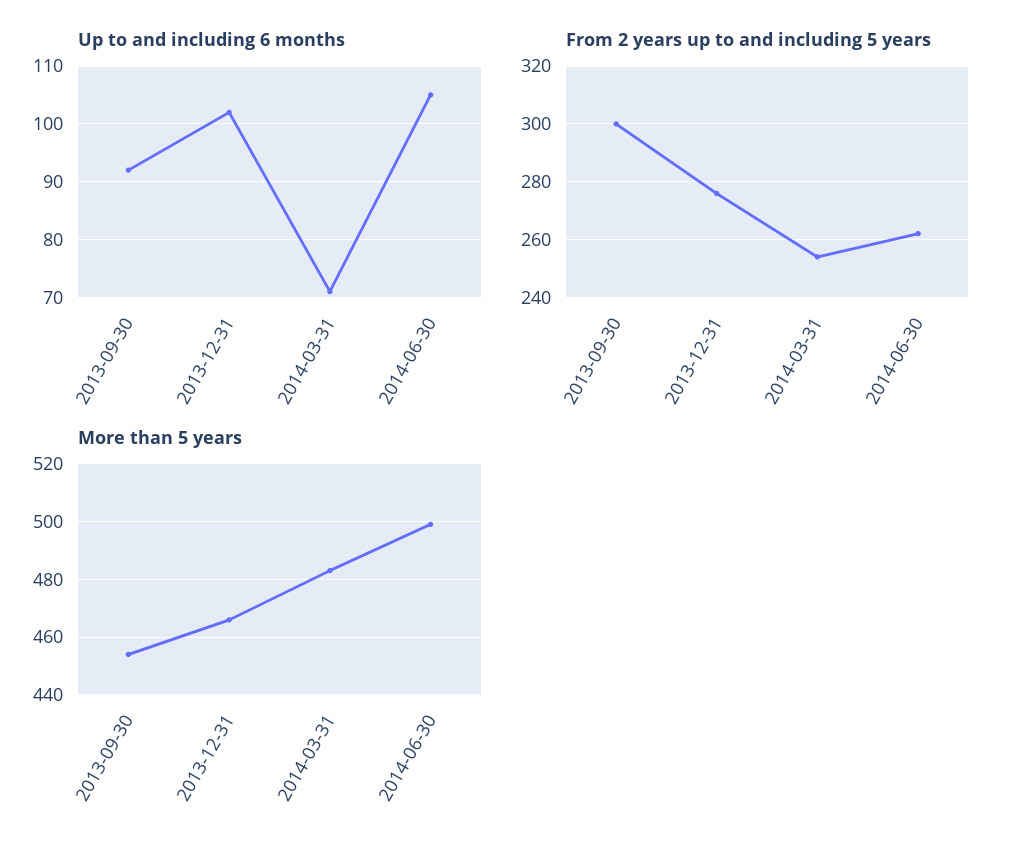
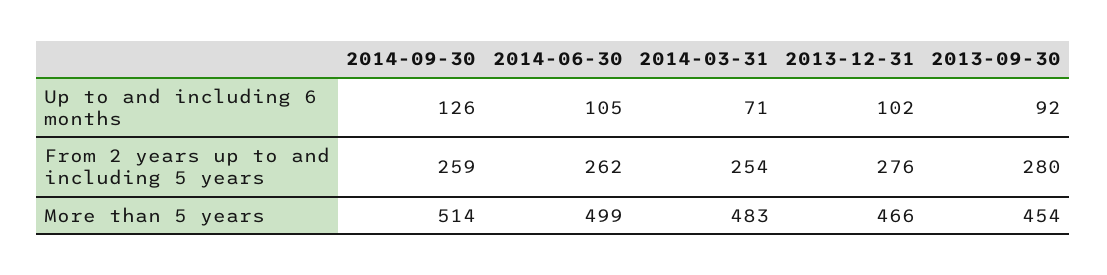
From 2 years up to and including 5 years, 2013-09-30: 300 -> 280
Up to and including 6 months, 2014-09-30: none -> 126
From 2 years up to and including 5 years, 2014-09-30: none -> 259
More than 5 years, 2014-09-30: none -> 514

